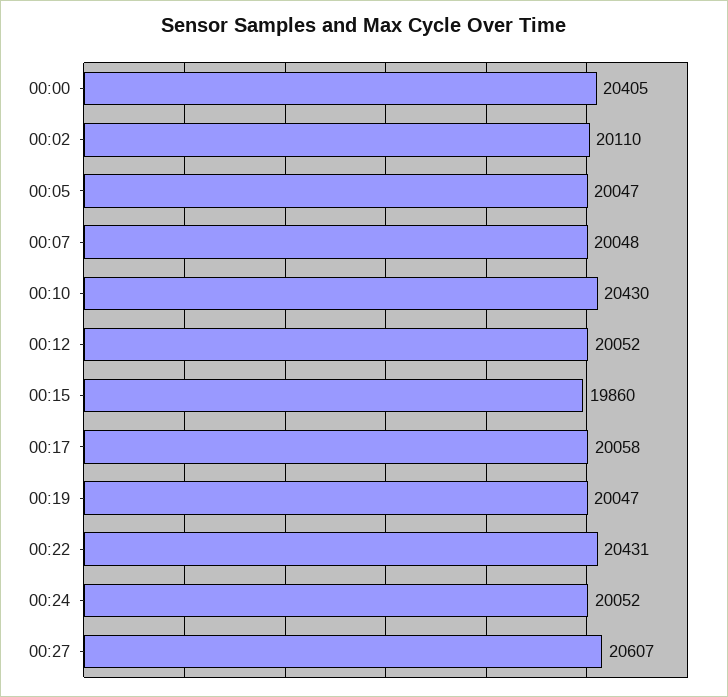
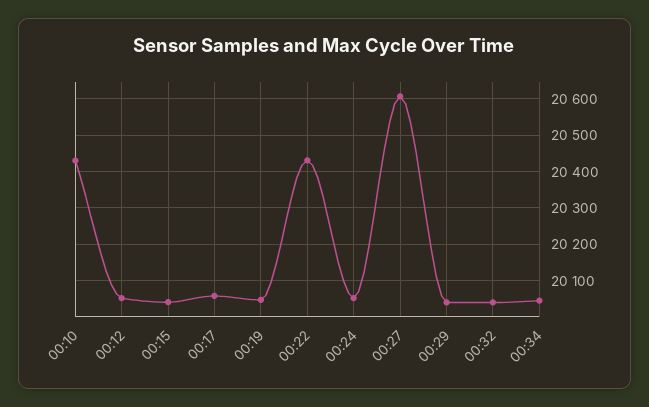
00:00: 20405 -> none
00:02: 20110 -> none
00:05: 20047 -> none
00:07: 20048 -> none
00:15: 19860 -> 20040
00:29: none -> 20040
00:32: none -> 20040
00:34: none -> 20040

